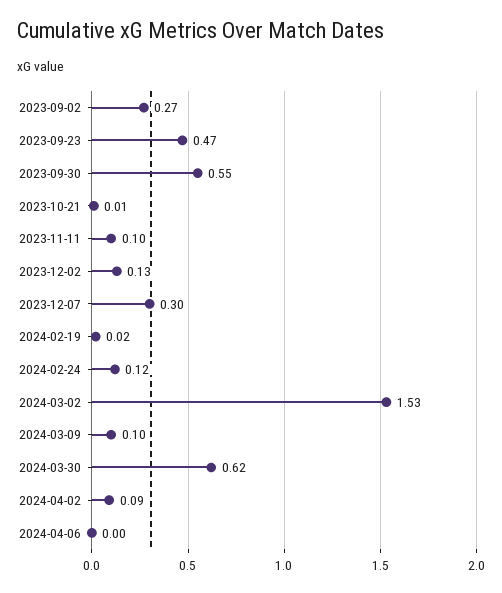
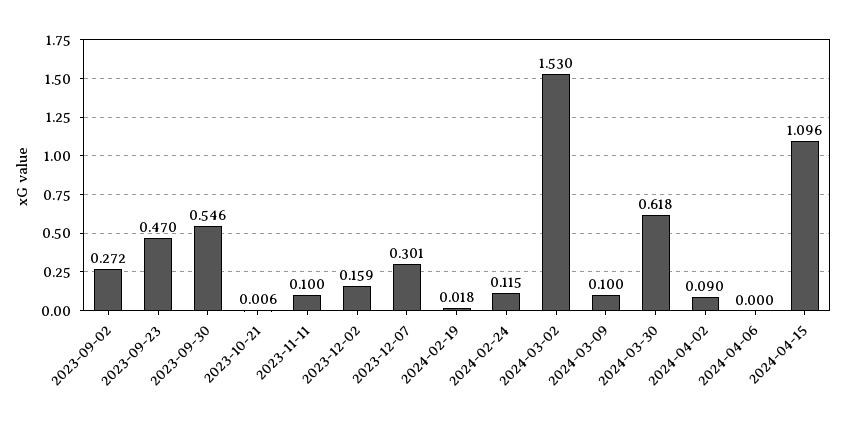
2023-12-02: 0.13 -> 0.159
2024-04-15: none -> 1.096

